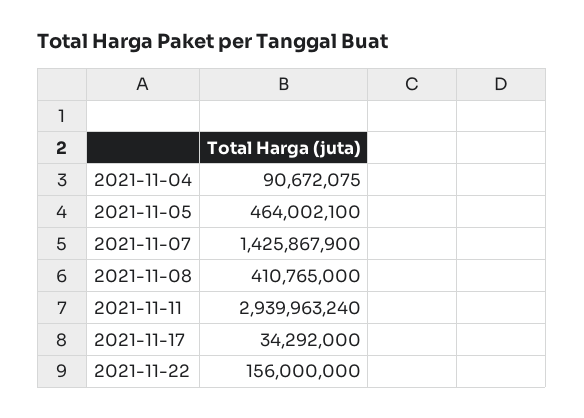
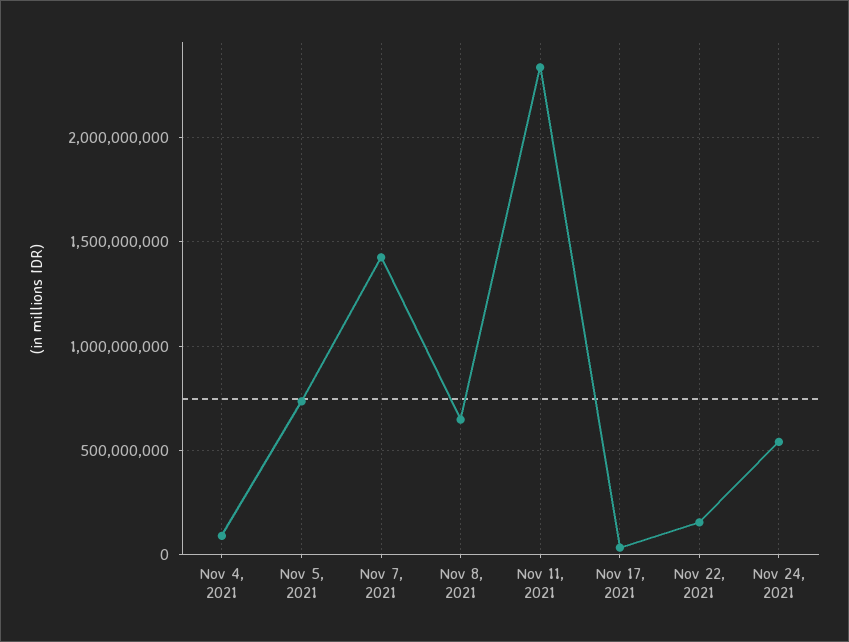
2021-11-05: 464002100 -> 750000000
2021-11-08: 410765000 -> 650000000
2021-11-11: 2939963240 -> 2350000000
Nov 24, 2021: none -> 550000000

